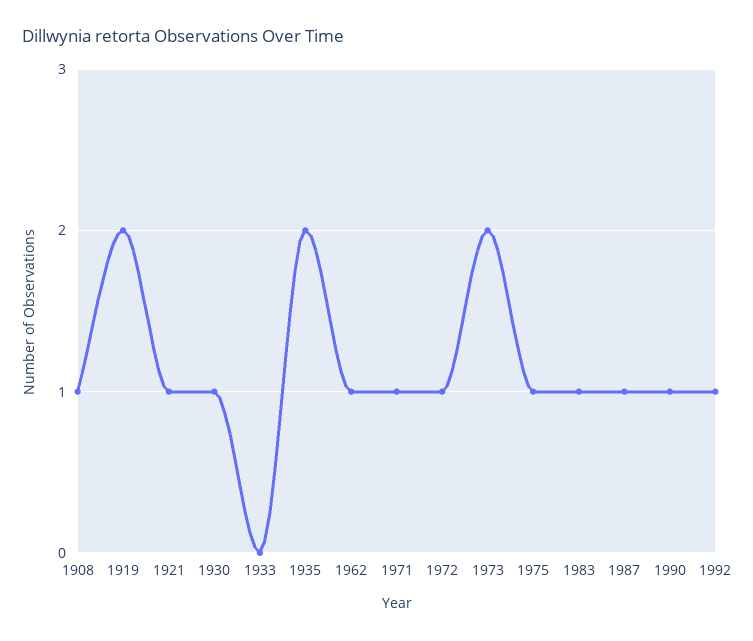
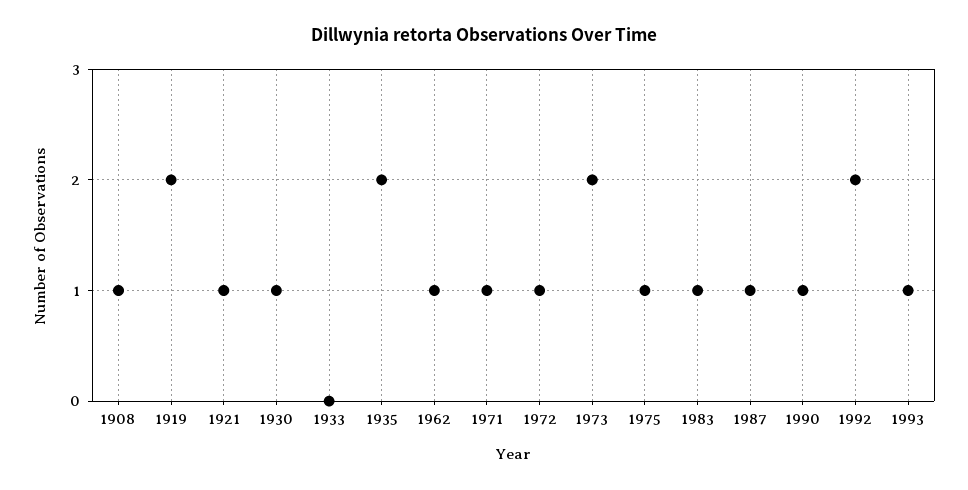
1992: 1 -> 2
1993: none -> 1

